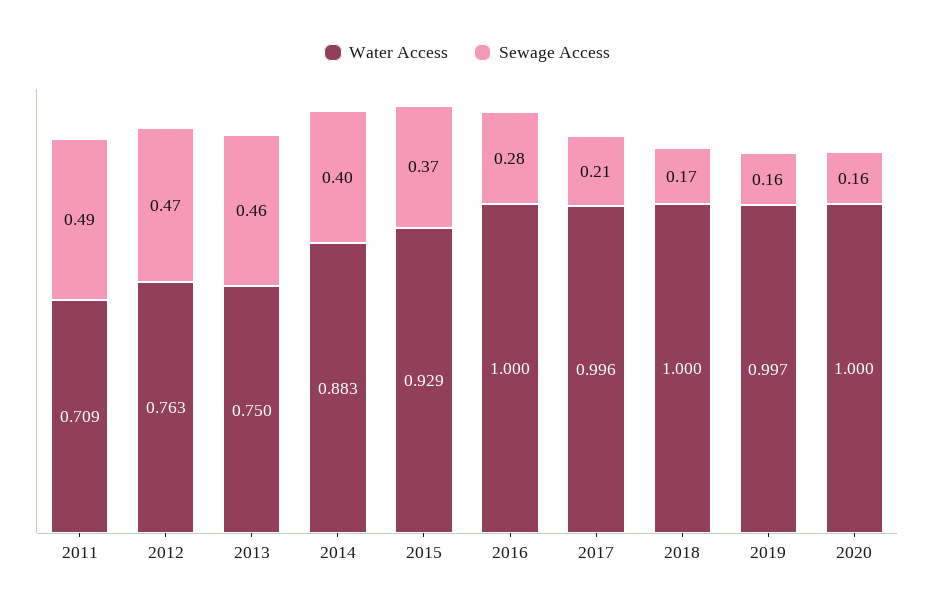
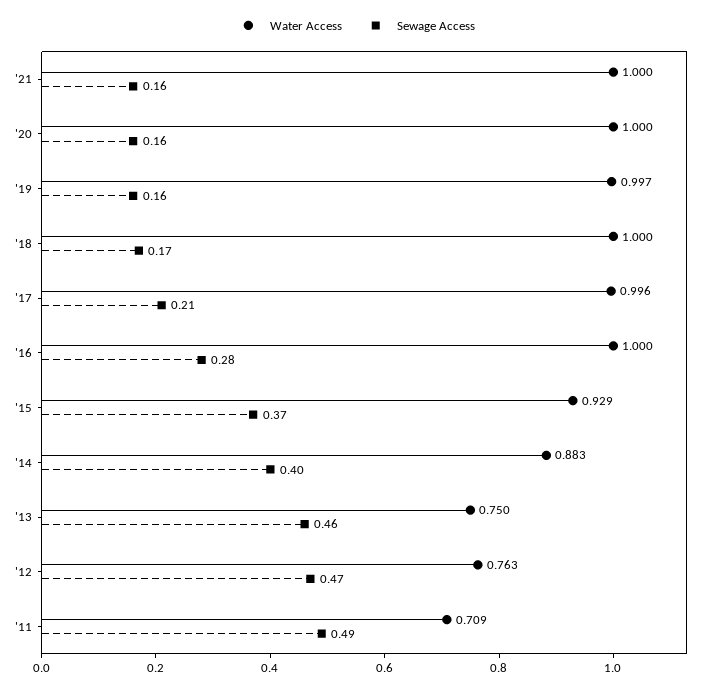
Water Access, '21: none -> 1
Sewage Access, '21: none -> 0.16

